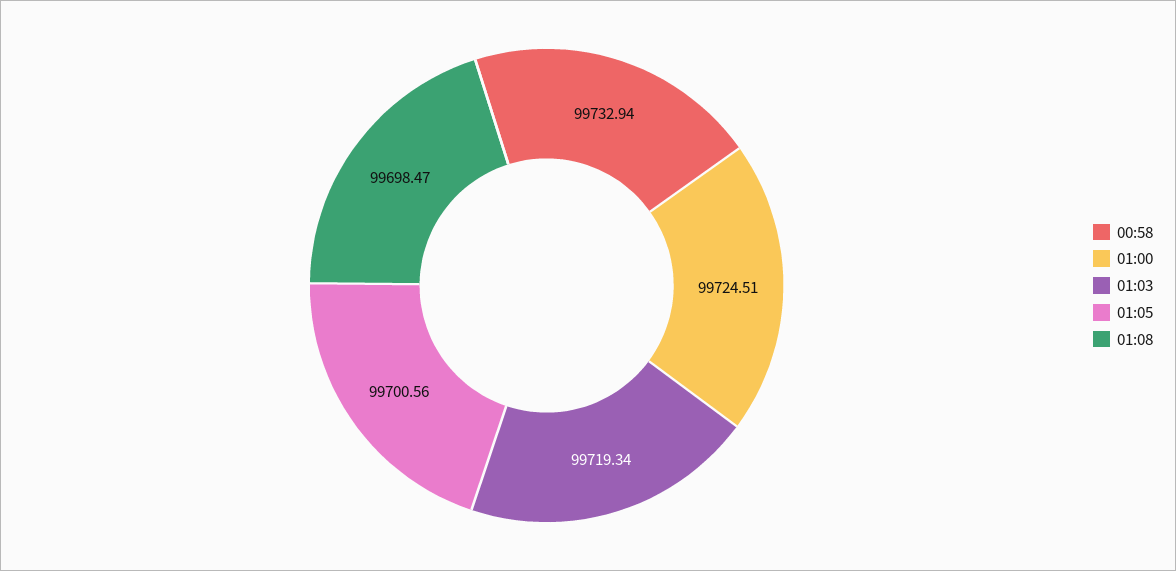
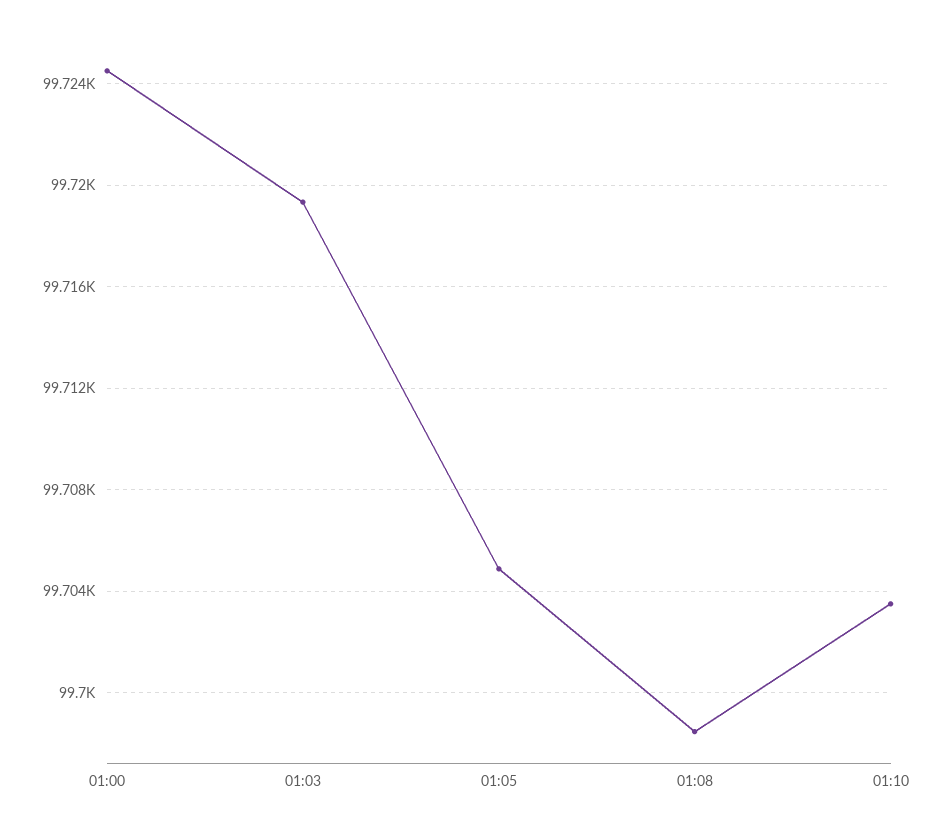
00:58: 99732.94 -> none
01:05: 99700.56 -> 99705
01:10: none -> 99703.5

